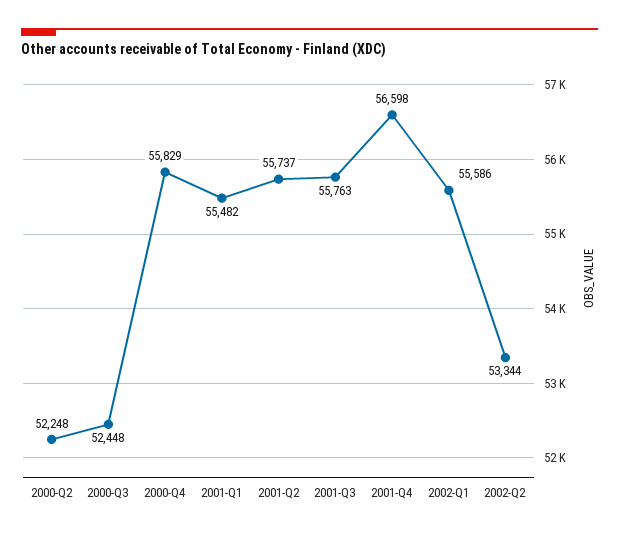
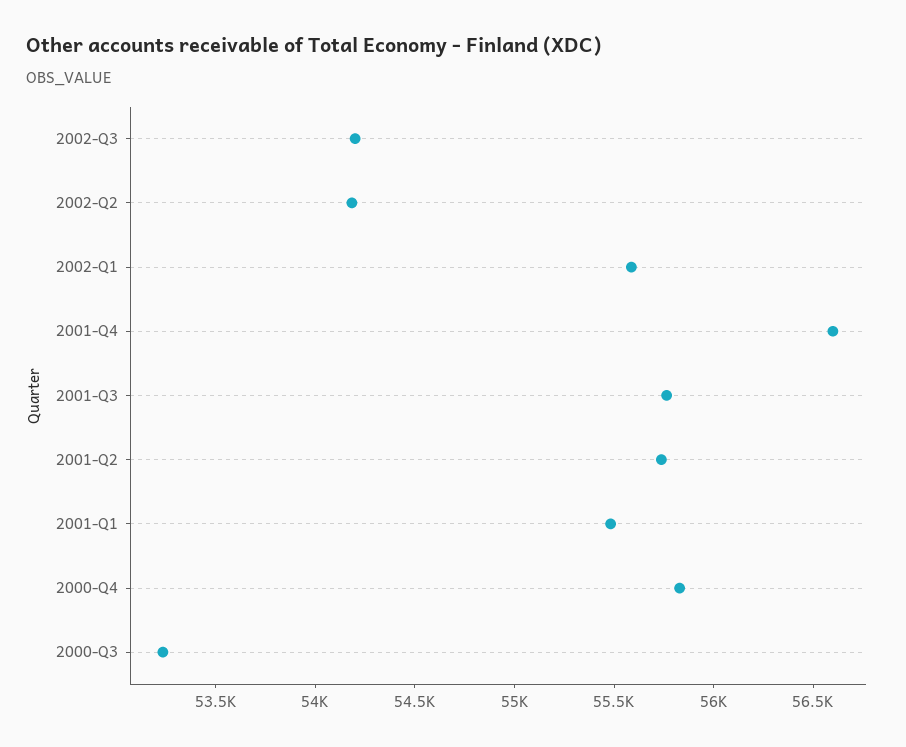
2000-Q2: 52248 -> none
2000-Q3: 52448 -> 53200
2002-Q2: 53344 -> 54200
2002-Q3: none -> 54200

